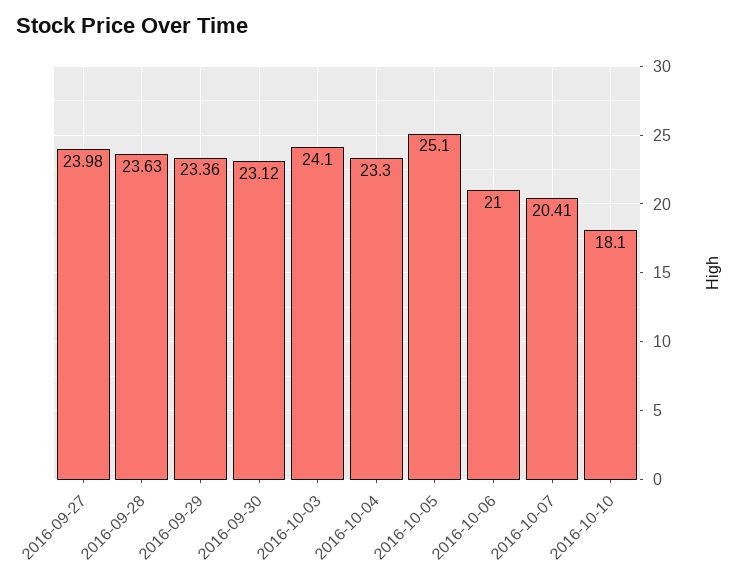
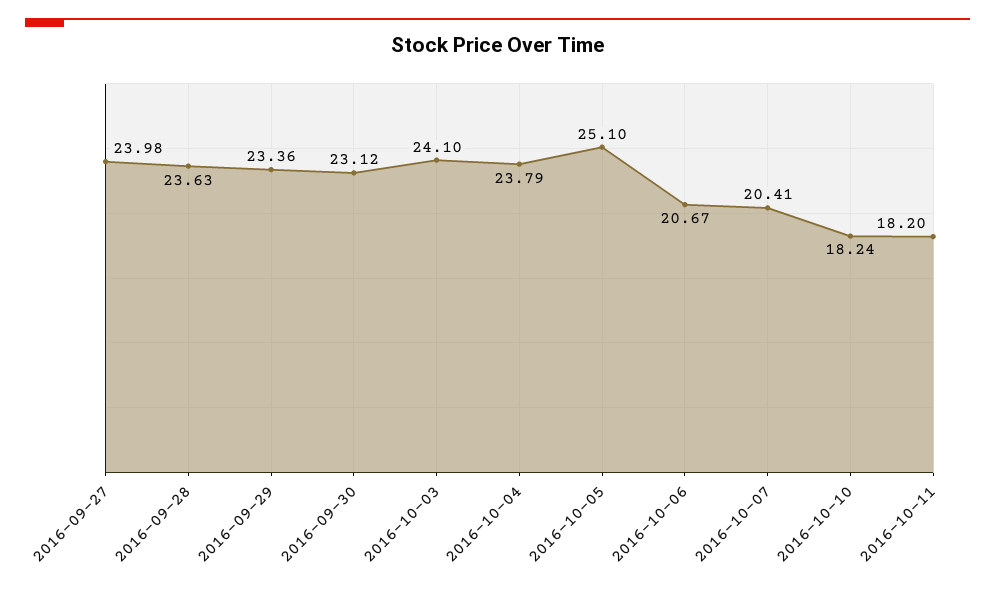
2016-10-04: 23.3 -> 23.79
2016-10-06: 21 -> 20.67
2016-10-10: 18.1 -> 18.24
2016-10-11: none -> 18.2

